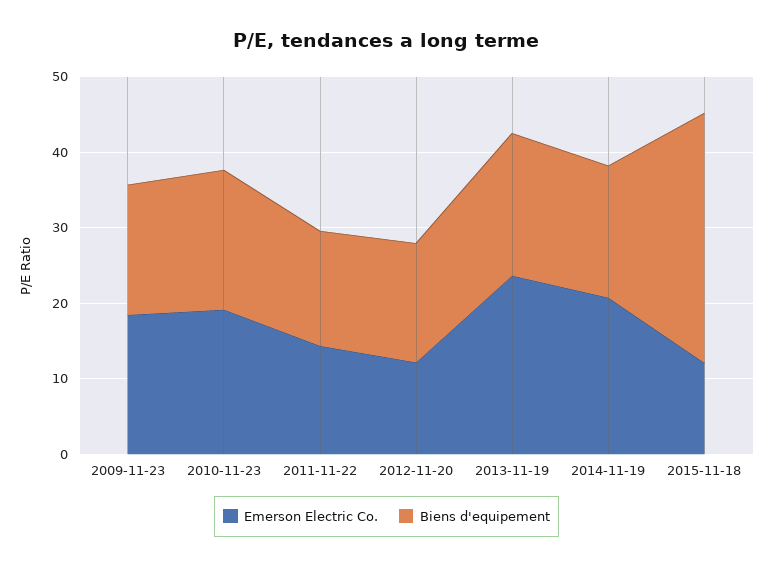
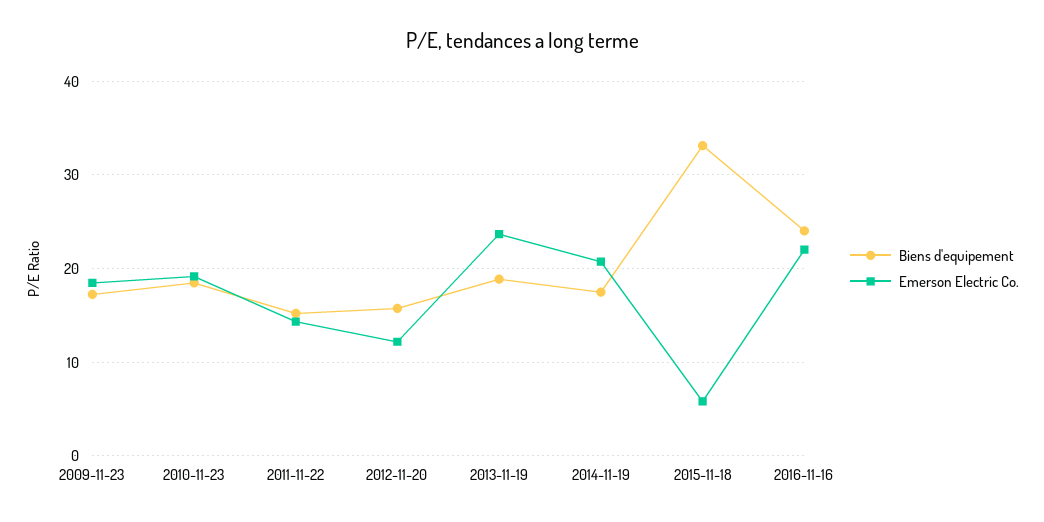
Emerson Electric Co., 2015-11-18: 12 -> 6
Biens d'equipement, 2016-11-16: none -> 24
Emerson Electric Co., 2016-11-16: none -> 22

